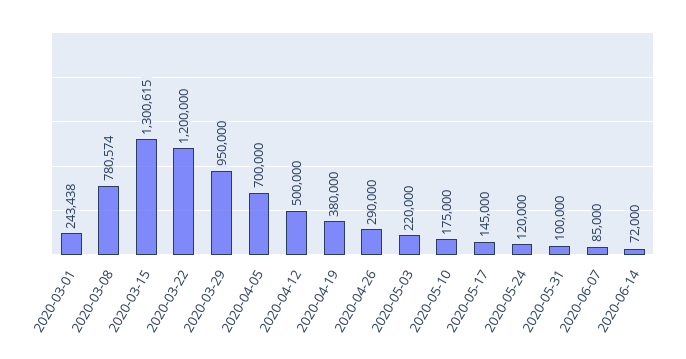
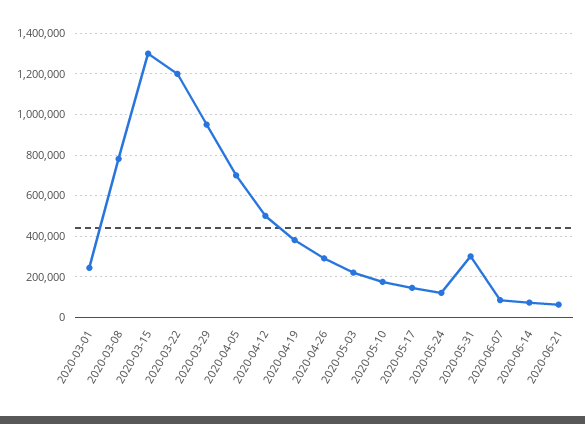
2020-05-31: 100000 -> 300000
2020-06-21: none -> 50000

